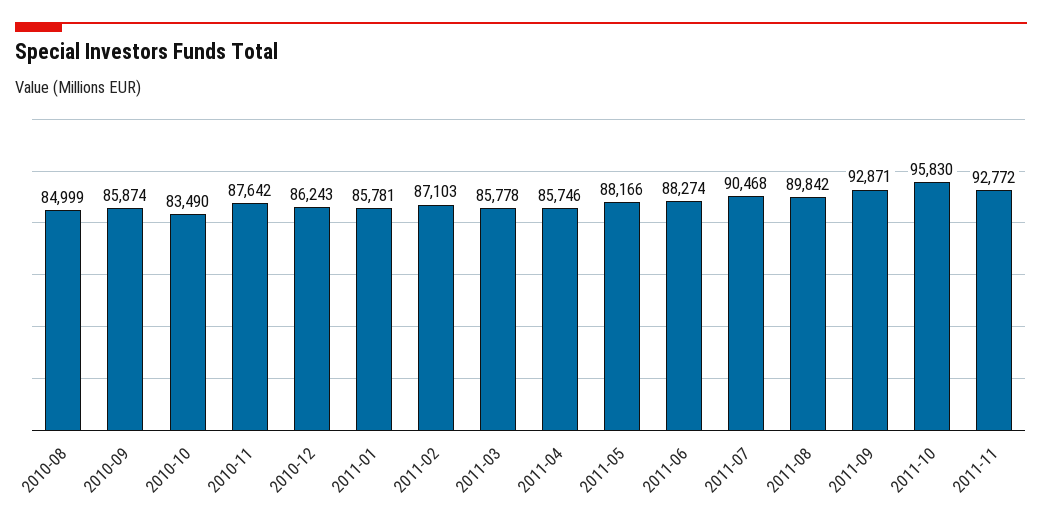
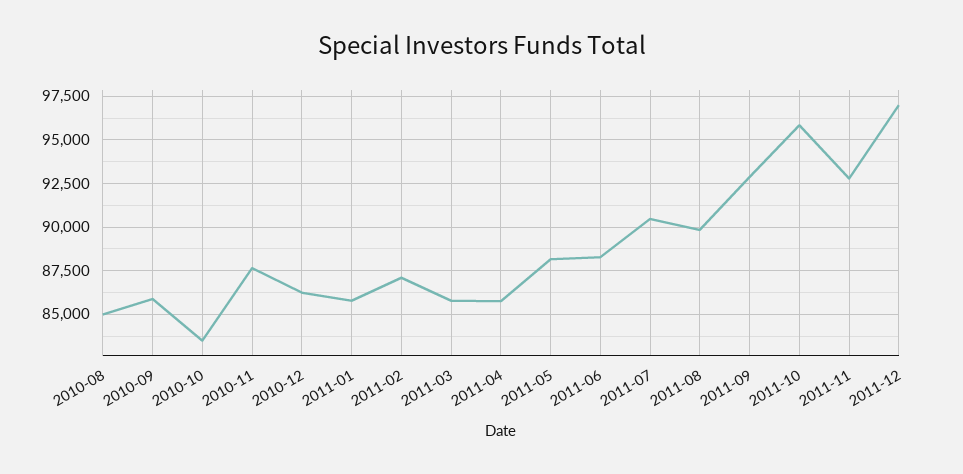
2011-12: none -> 97000

